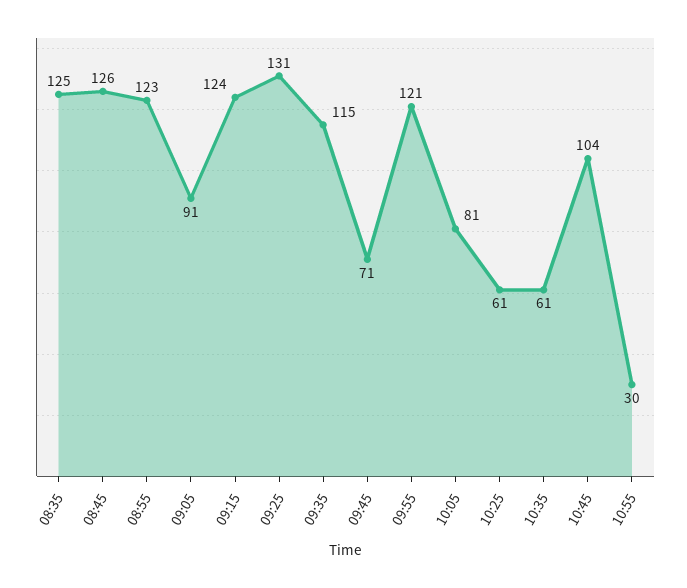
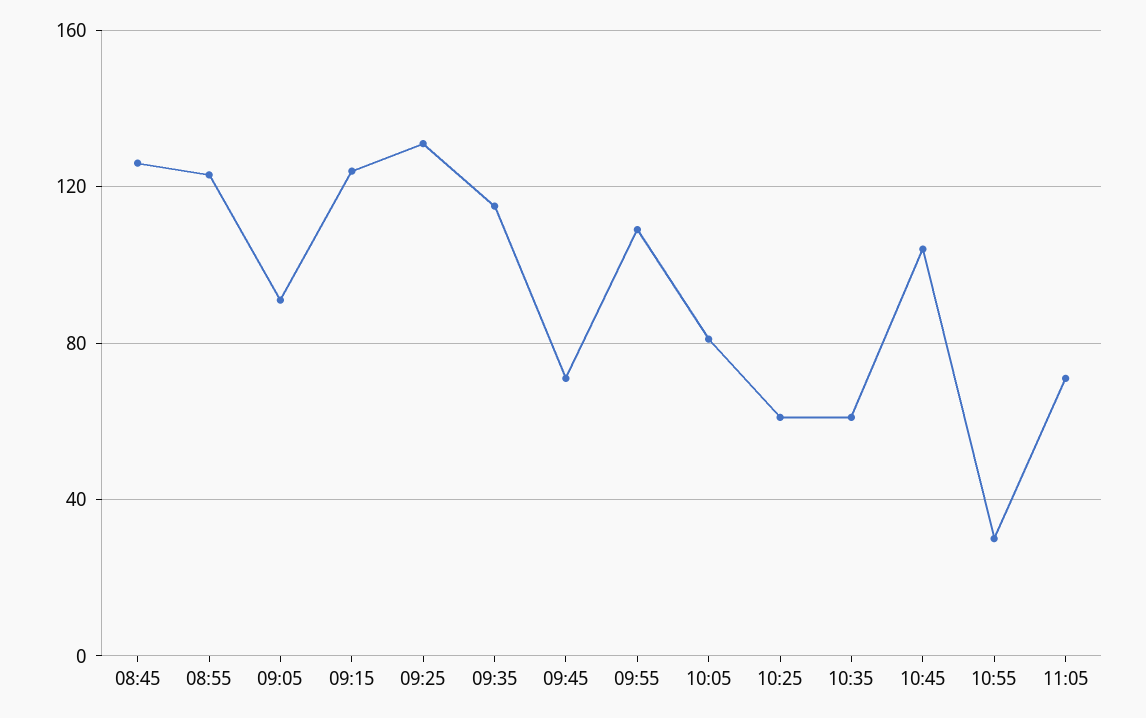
08:35: 125 -> none
09:55: 121 -> 110
11:05: none -> 70

